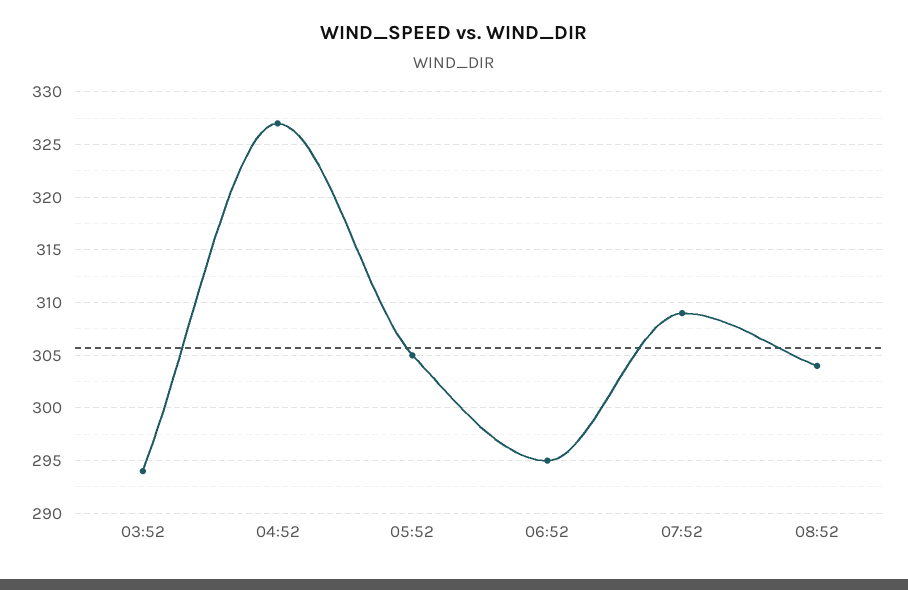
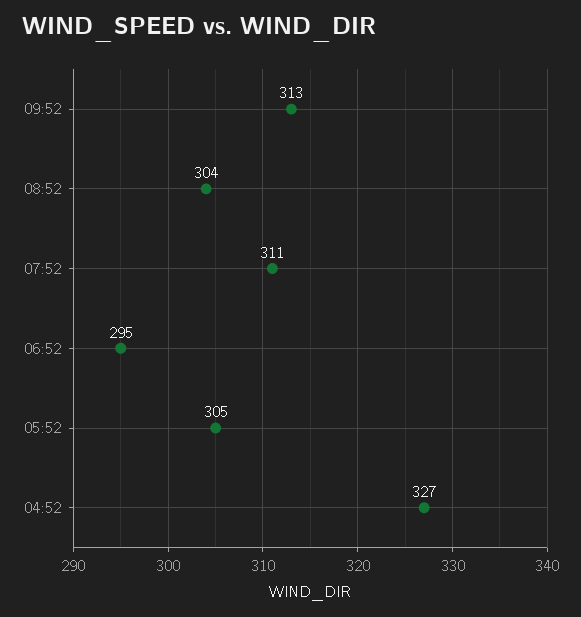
03:52: 294 -> none
07:52: 309 -> 311
09:52: none -> 313

